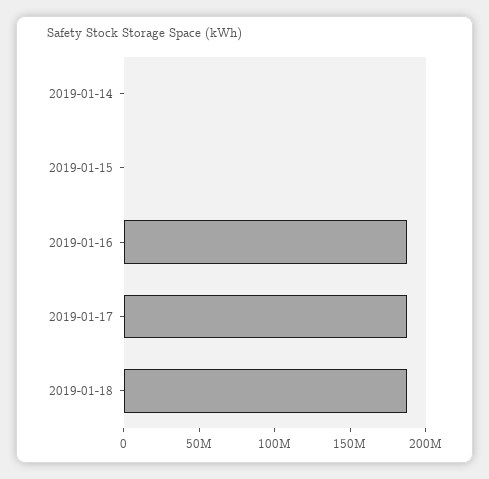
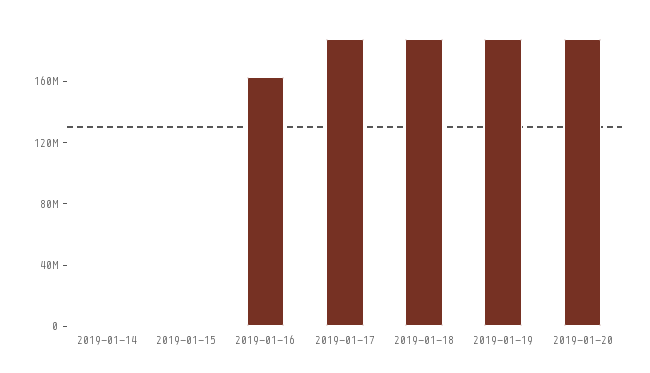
2019-01-16: 190000000 -> 160000000
2019-01-19: none -> 190000000
2019-01-20: none -> 190000000

